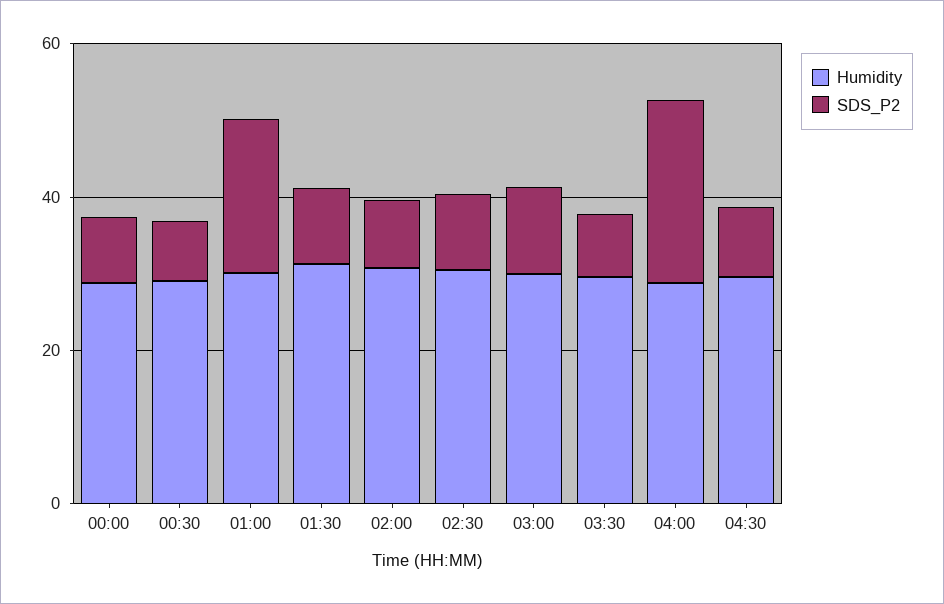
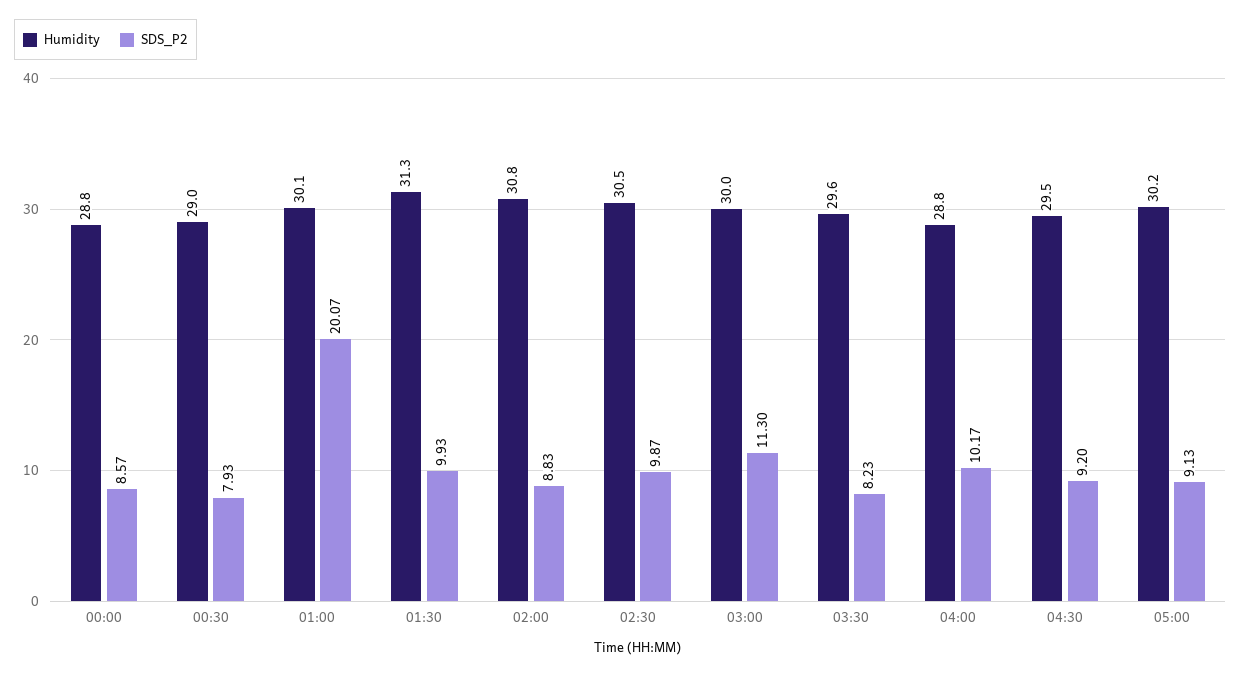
SDS_P2, 04:00: 25 -> 10.17
Humidity, 05:00: none -> 30.2
SDS_P2, 05:00: none -> 9.13

